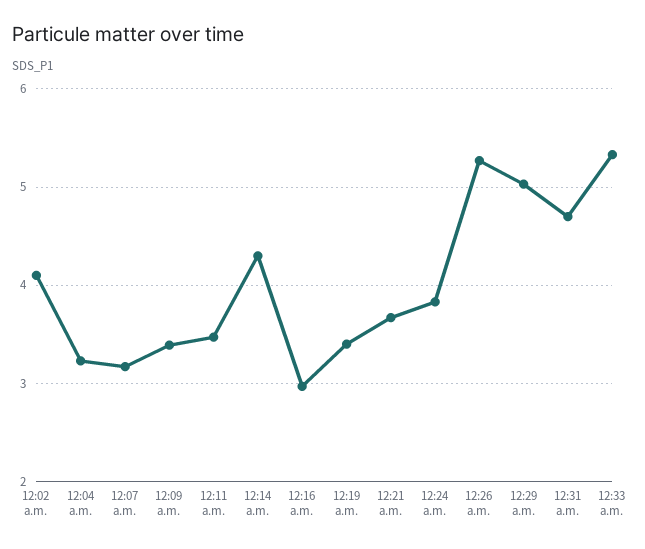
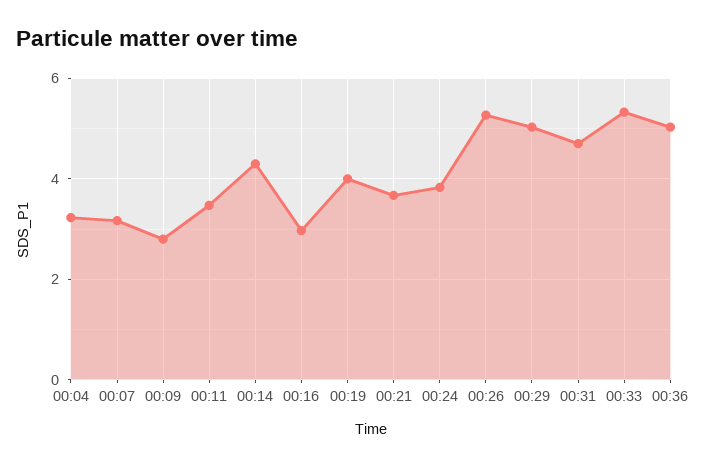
12:02 a.m.: 4.1 -> none
12:09 a.m.: 3.4 -> 2.8
12:19 a.m.: 3.4 -> 4
00:36: none -> 5

